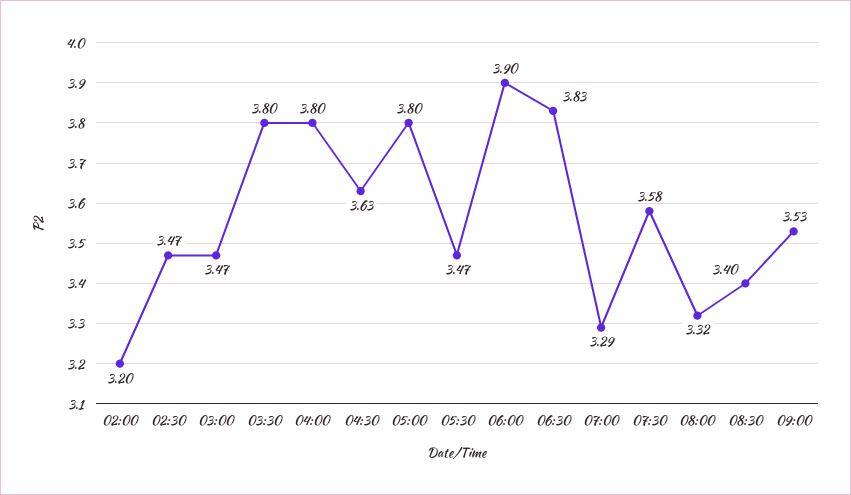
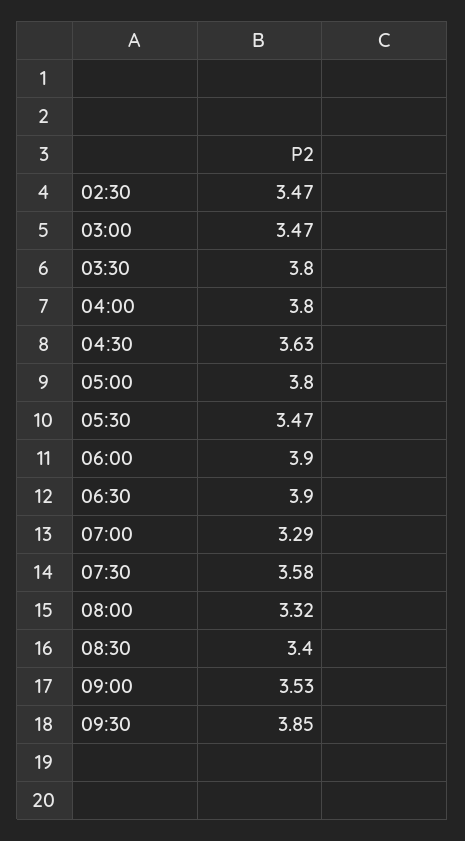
02:00: 3.2 -> none
06:30: 3.83 -> 3.9
09:30: none -> 3.85

